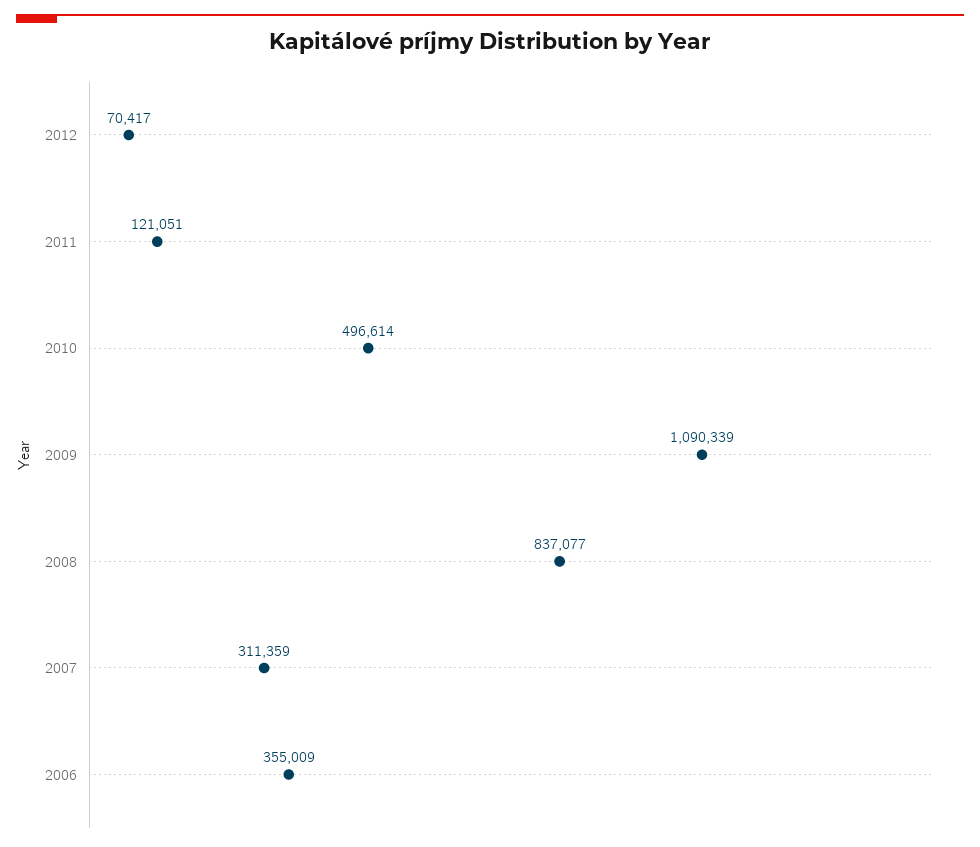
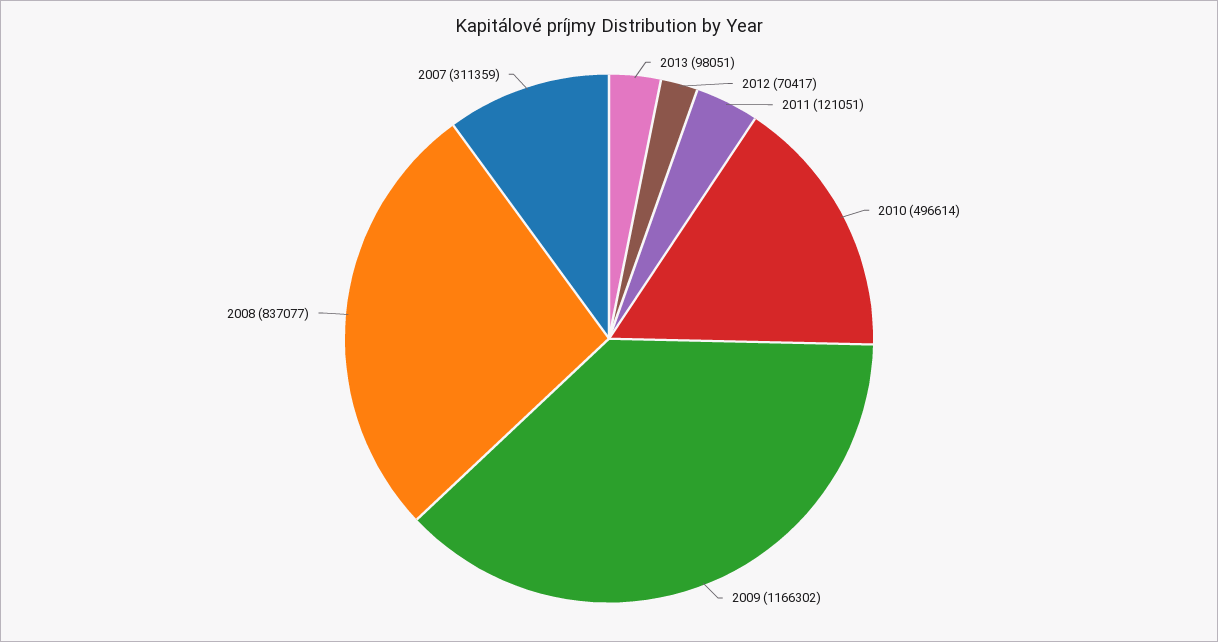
2009: 1090339 -> 1166302
2006: 355009 -> none
2013: none -> 98051

